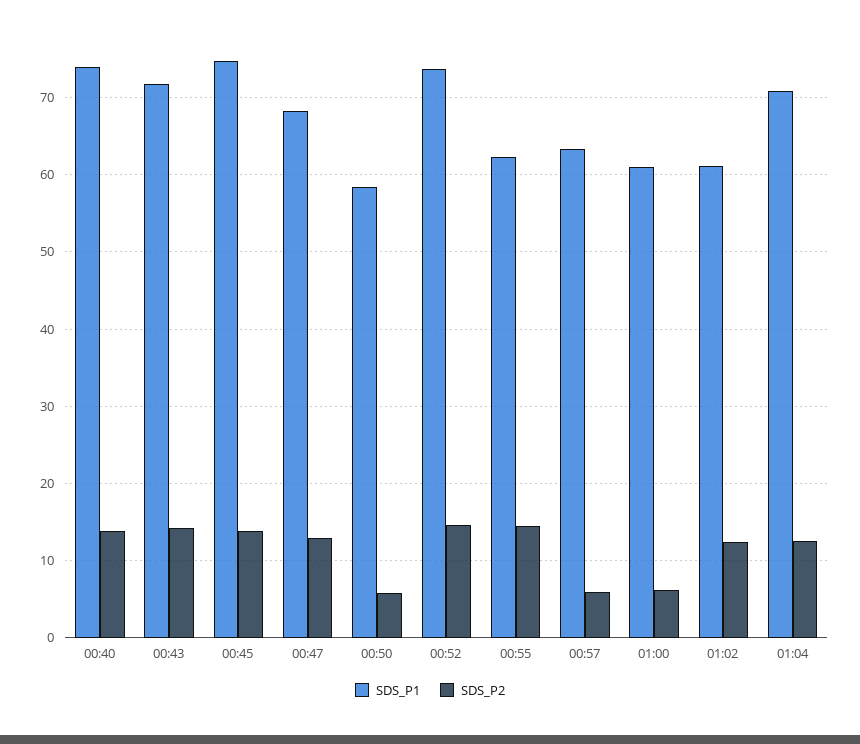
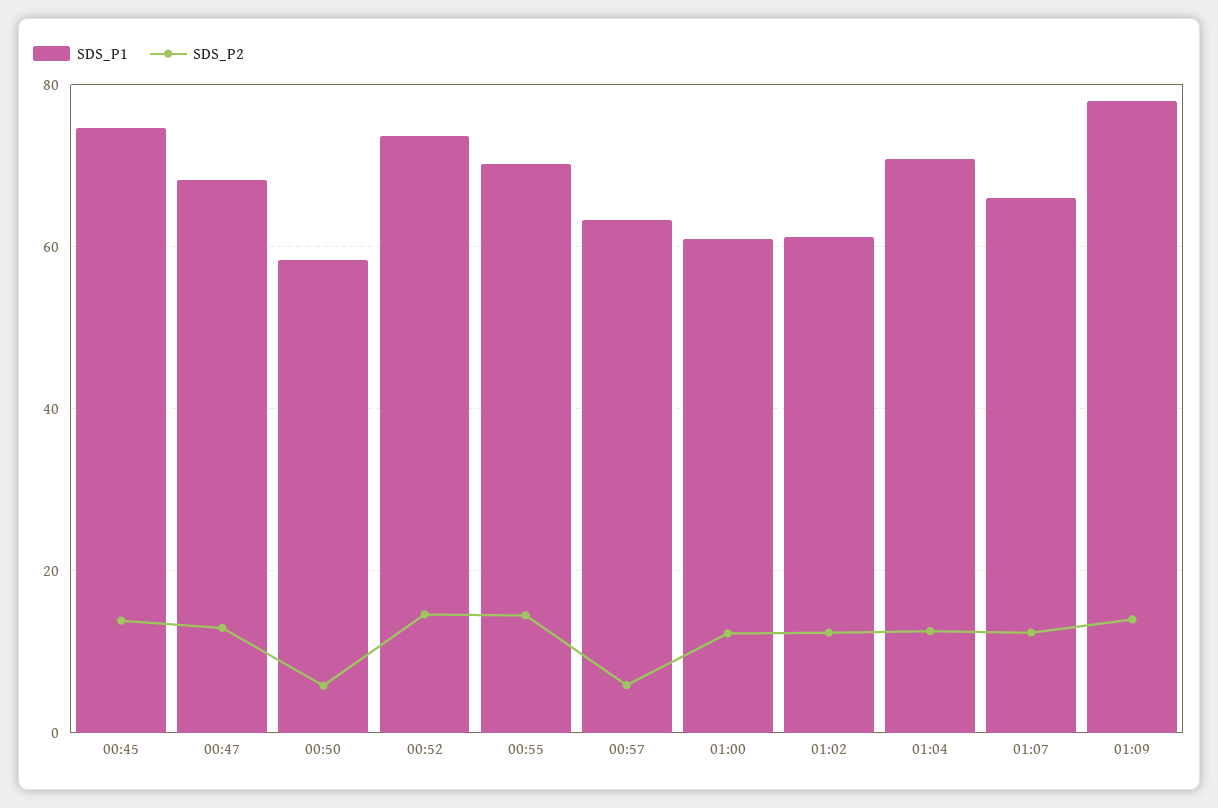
SDS_P1, 00:40: 74 -> none
SDS_P2, 00:40: 14 -> none
SDS_P1, 00:43: 72 -> none
SDS_P2, 00:43: 14 -> none
SDS_P1, 00:55: 62 -> 70
SDS_P2, 01:00: 6 -> 12
SDS_P1, 01:07: none -> 66
SDS_P2, 01:07: none -> 12
SDS_P1, 01:09: none -> 78
SDS_P2, 01:09: none -> 14

